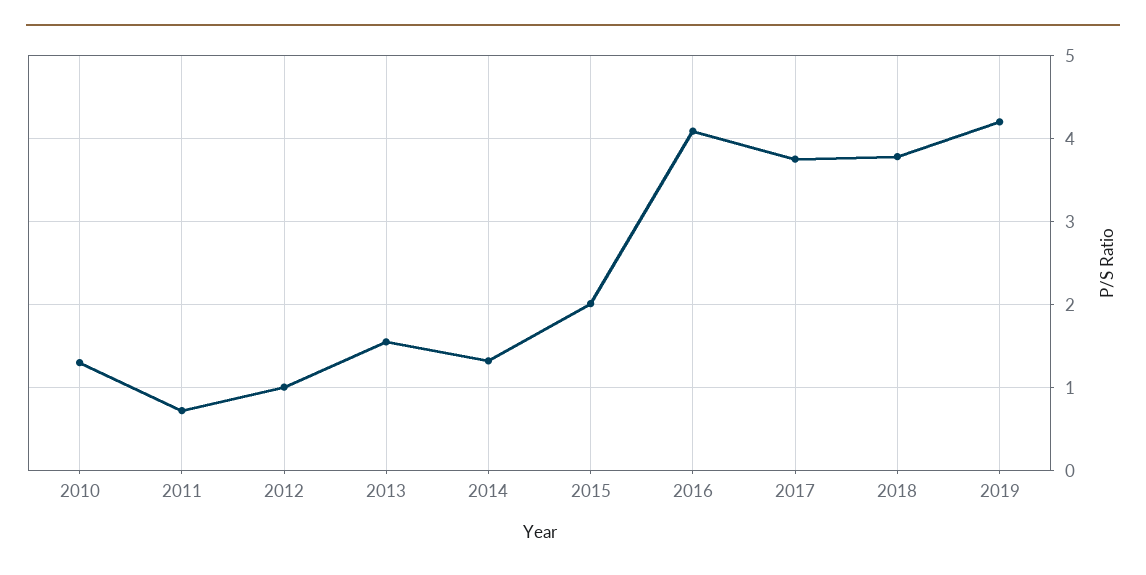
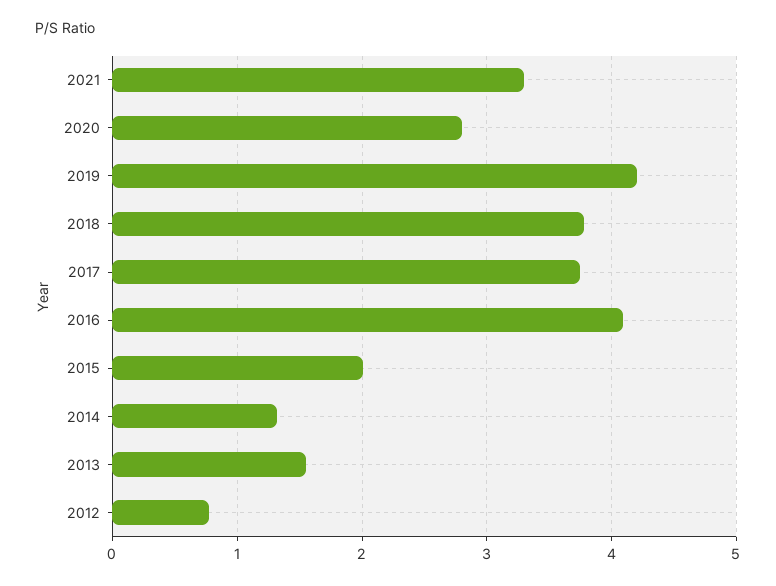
2010: 1.3 -> none
2011: 0.7 -> none
2012: 1 -> 0.8
2021: none -> 3.3
2020: none -> 2.8

